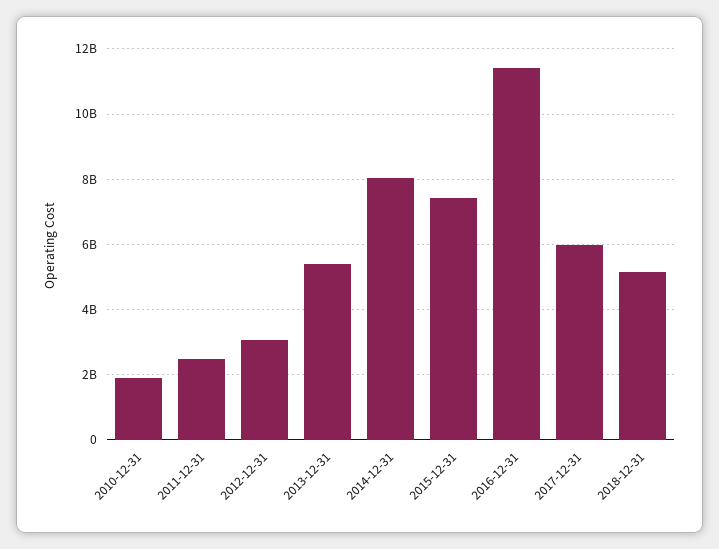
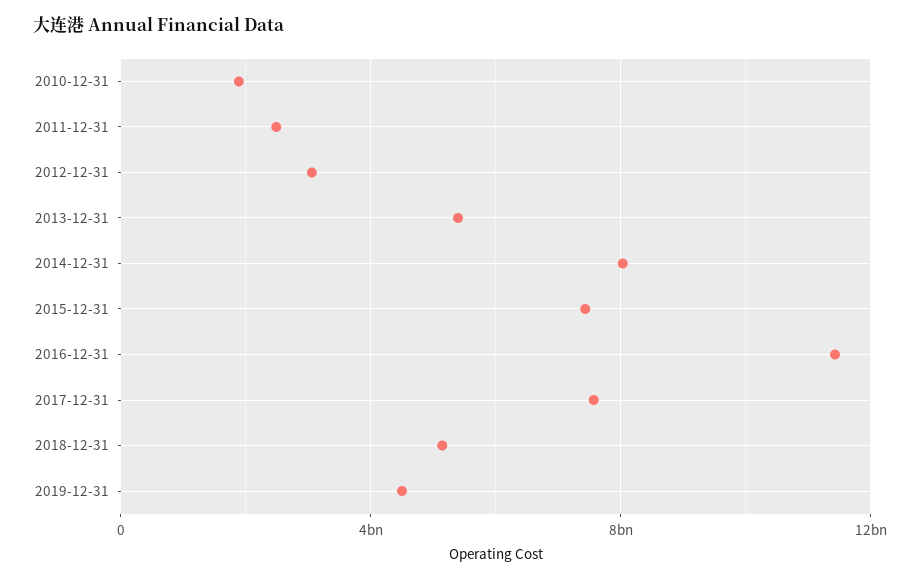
2017-12-31: 6000000000 -> 7500000000
2019-12-31: none -> 4500000000

